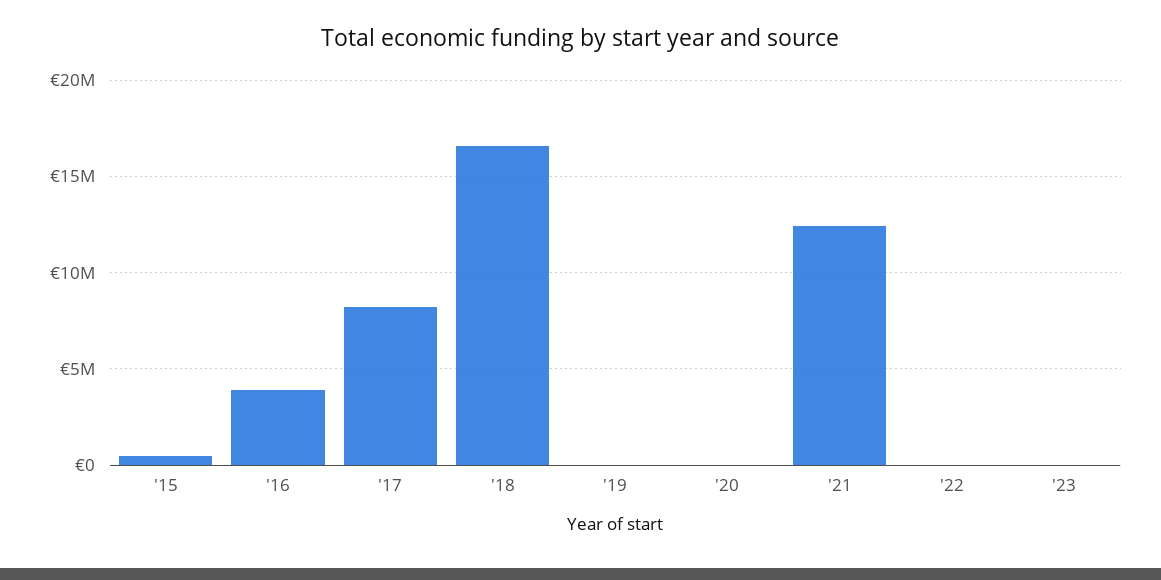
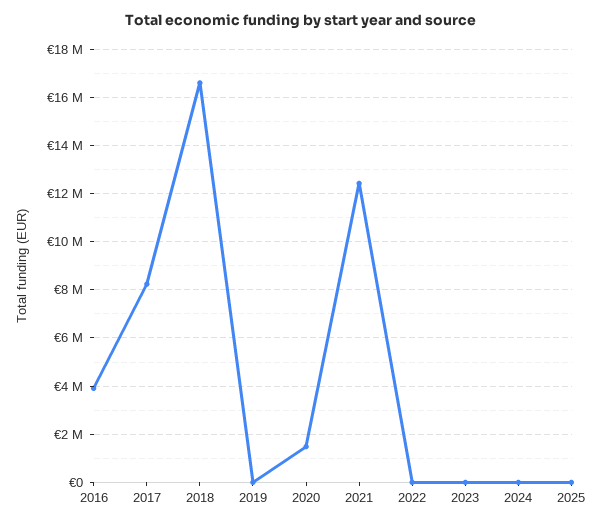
'15: 500000 -> none
'20: 0 -> 1500000
2024: none -> 0
2025: none -> 0

